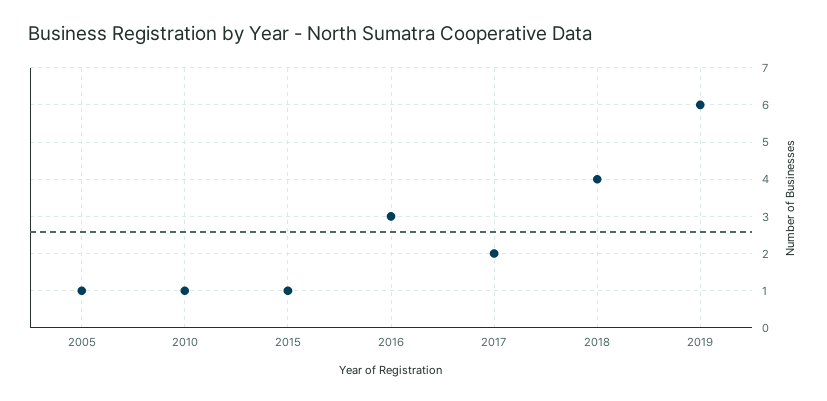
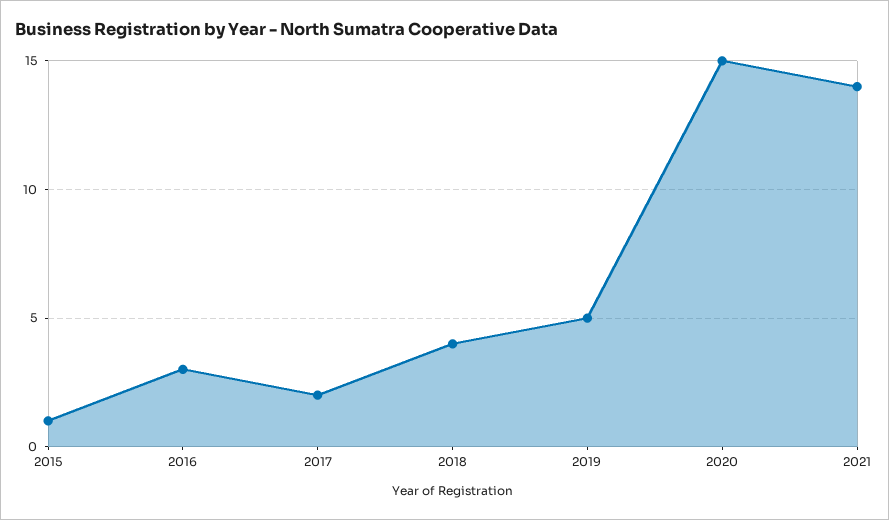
2005: 1 -> none
2010: 1 -> none
2019: 6 -> 5
2020: none -> 15
2021: none -> 14

